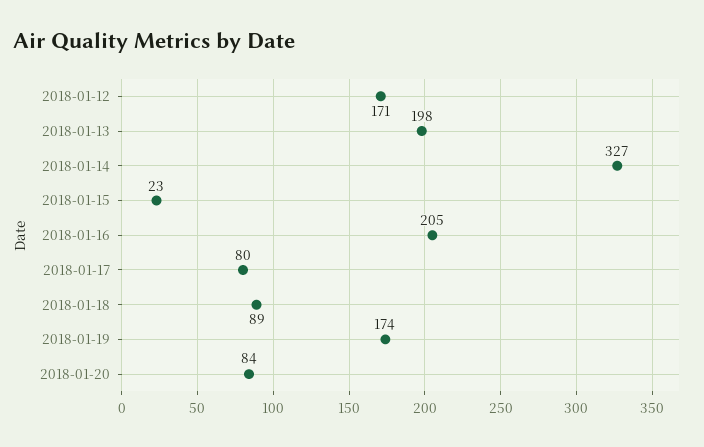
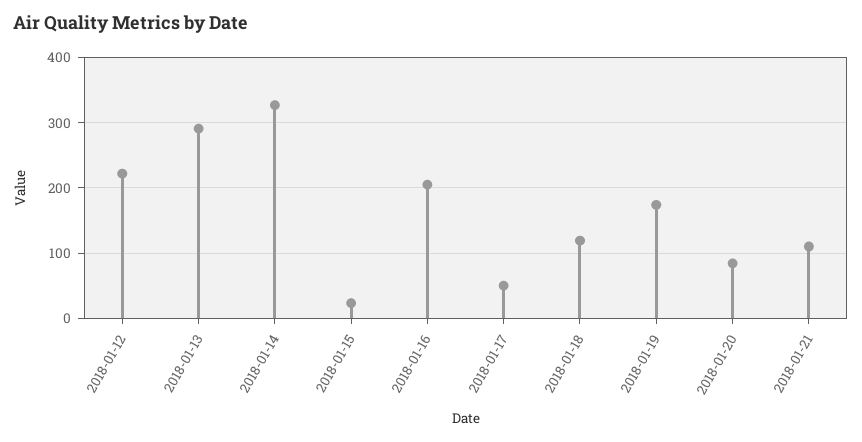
2018-01-12: 171 -> 220
2018-01-13: 198 -> 290
2018-01-17: 80 -> 50
2018-01-18: 89 -> 120
2018-01-21: none -> 110

